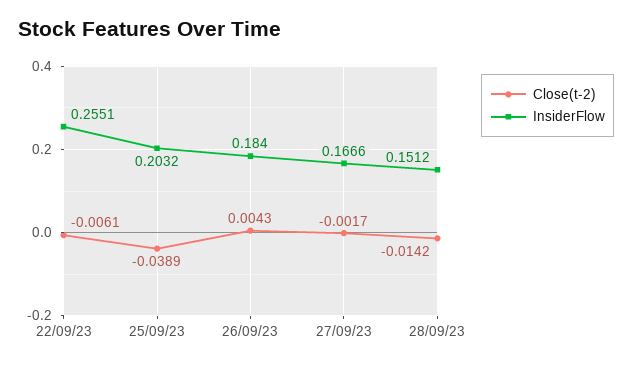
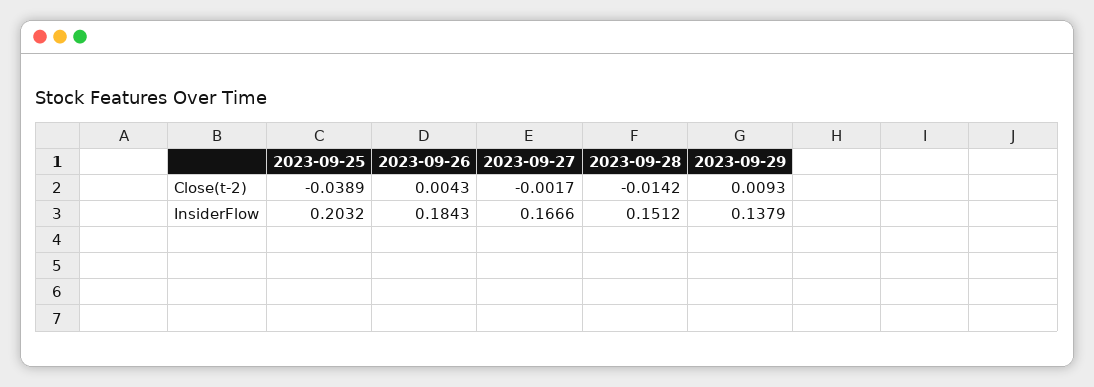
Close(t-2), 22/09/23: -0.0061 -> none
InsiderFlow, 22/09/23: 0.2551 -> none
InsiderFlow, 26/09/23: 0.184 -> 0.1843
Close(t-2), 2023-09-29: none -> 0.0093
InsiderFlow, 2023-09-29: none -> 0.1379

